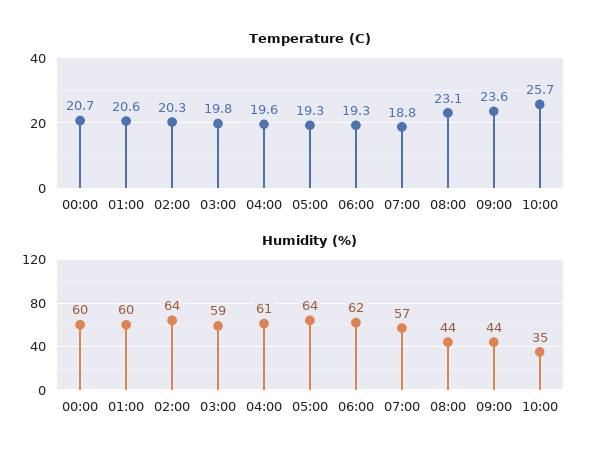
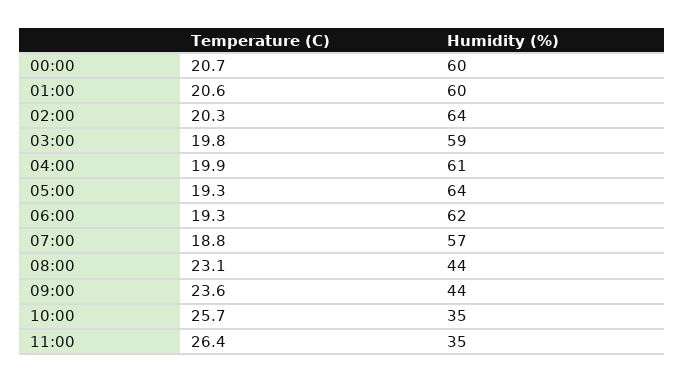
Temperature (C), 04:00: 19.6 -> 19.9
Temperature (C), 11:00: none -> 26.4
Humidity (%), 11:00: none -> 35

